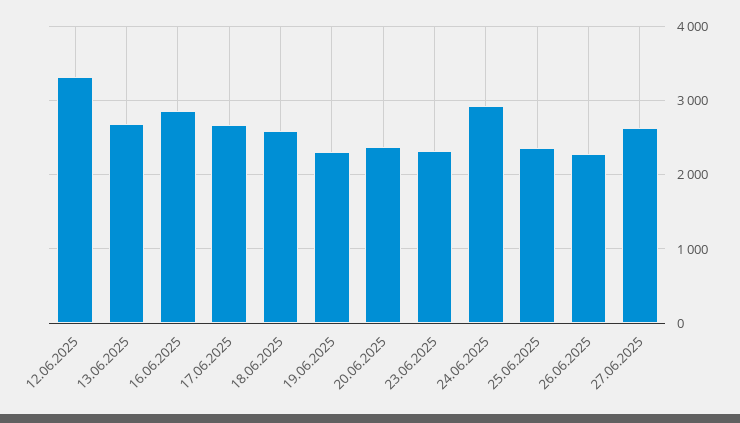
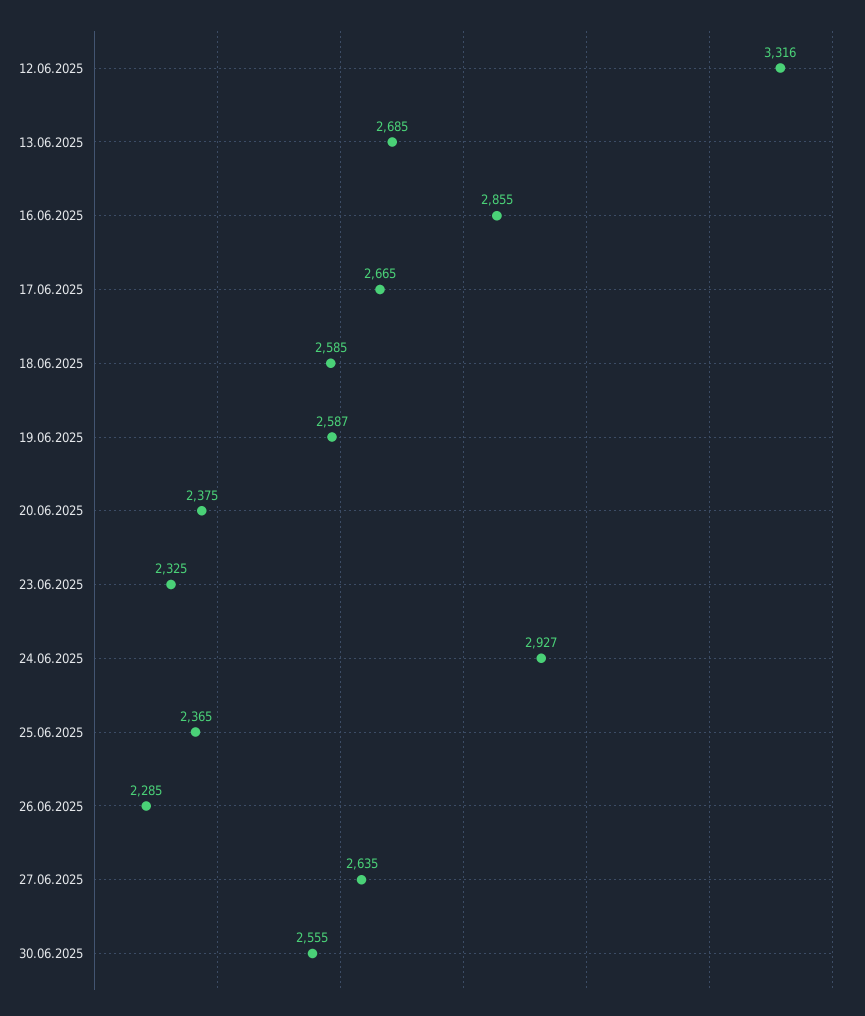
19.06.2025: 2300 -> 2587
30.06.2025: none -> 2555

